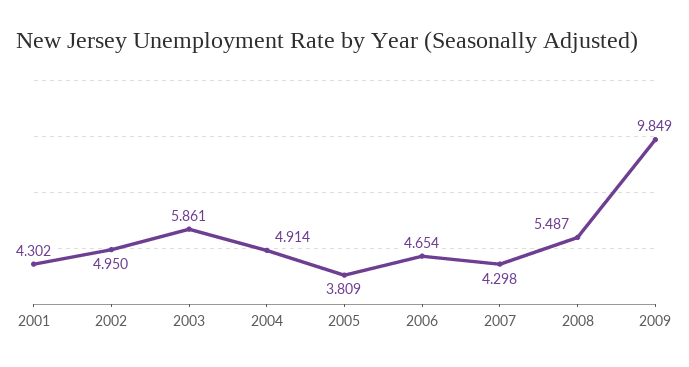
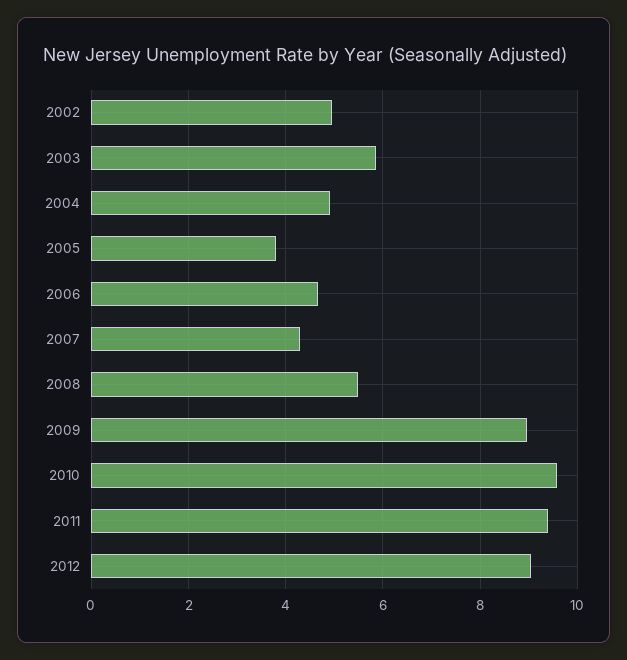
2001: 4.302 -> none
2009: 9.849 -> 9
2010: none -> 9.6
2011: none -> 9.4
2012: none -> 9

